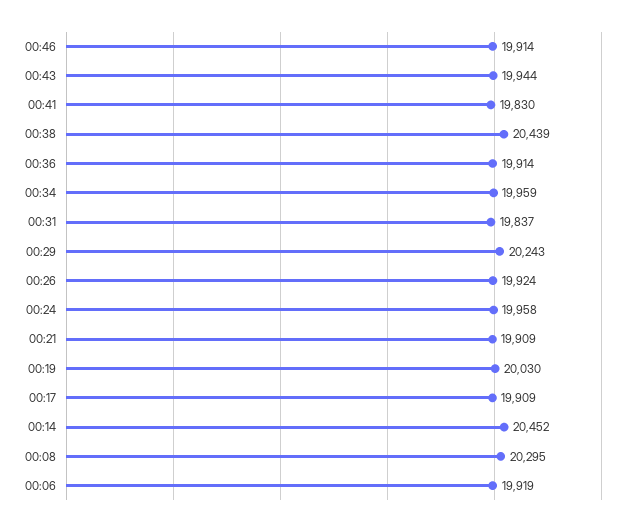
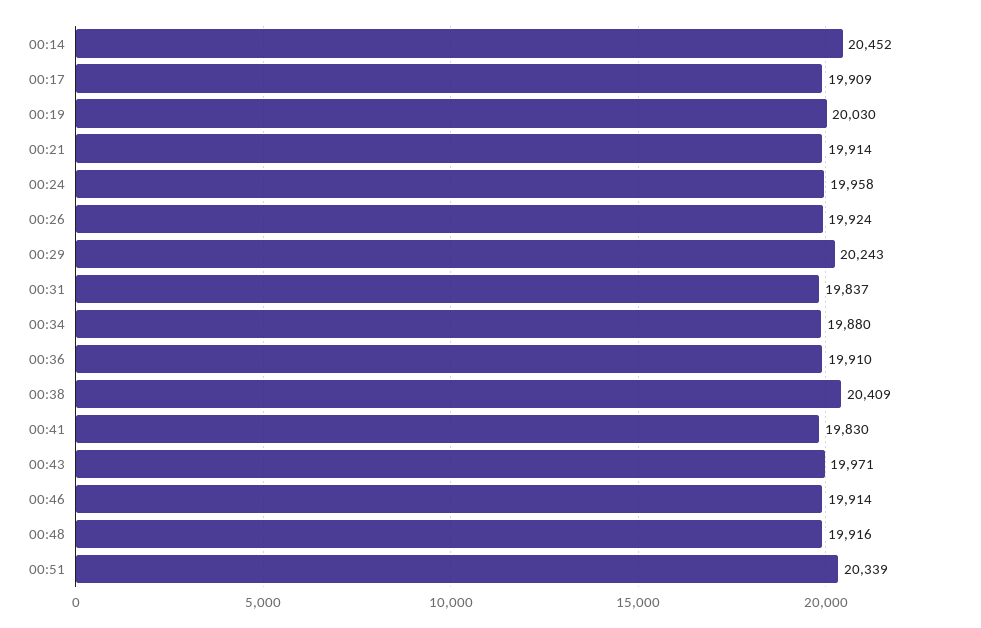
00:43: 19944 -> 19971
00:38: 20439 -> 20409
00:36: 19914 -> 19910
00:34: 19959 -> 19880
00:21: 19909 -> 19914
00:08: 20295 -> none
00:06: 19919 -> none
00:48: none -> 19916
00:51: none -> 20339

